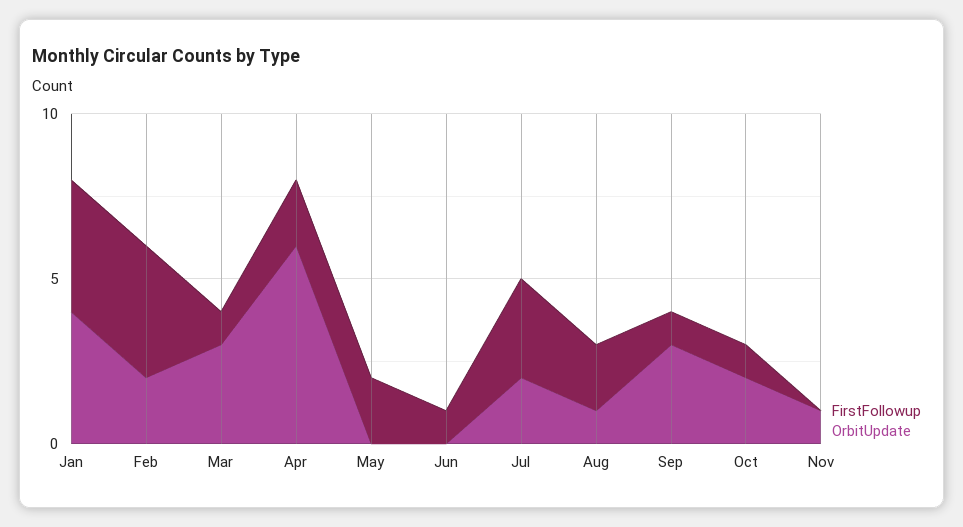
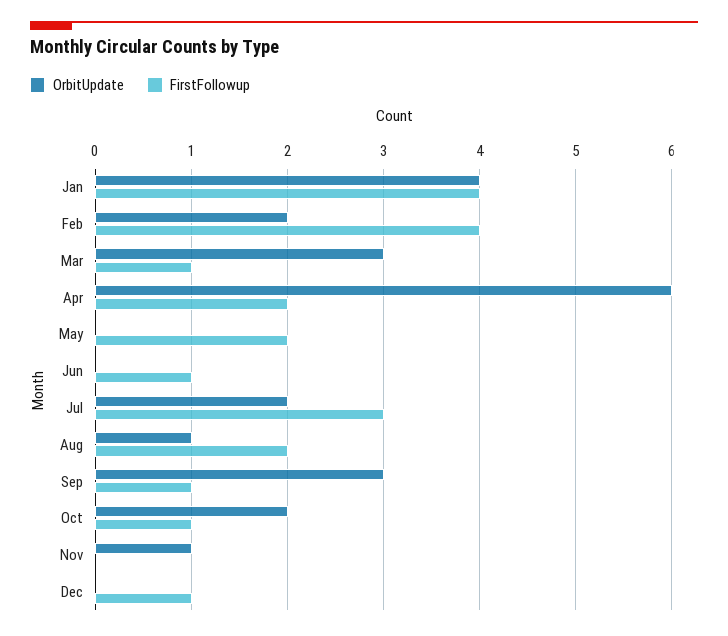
OrbitUpdate, Dec: none -> 0
FirstFollowup, Dec: none -> 1

